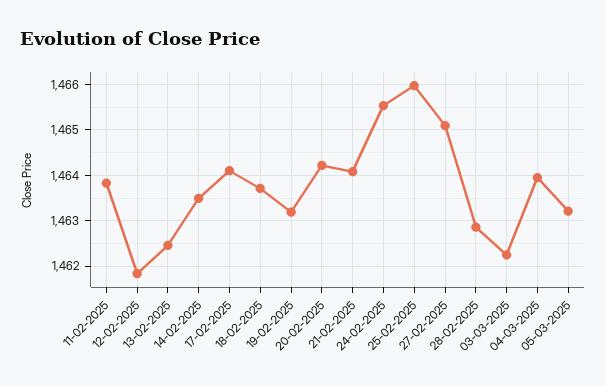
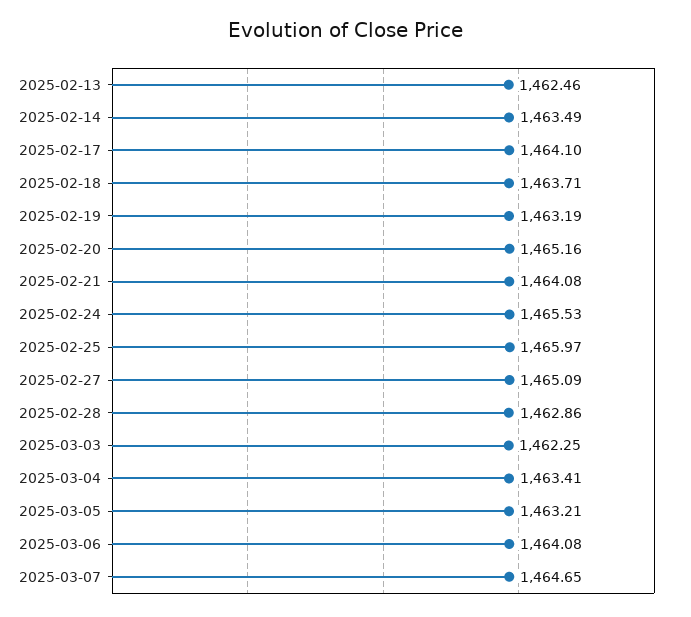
11-02-2025: 1463.8 -> none
12-02-2025: 1461.8 -> none
20-02-2025: 1464.2 -> 1465.16
04-03-2025: 1464 -> 1463.41
2025-03-06: none -> 1464.08
2025-03-07: none -> 1464.65

